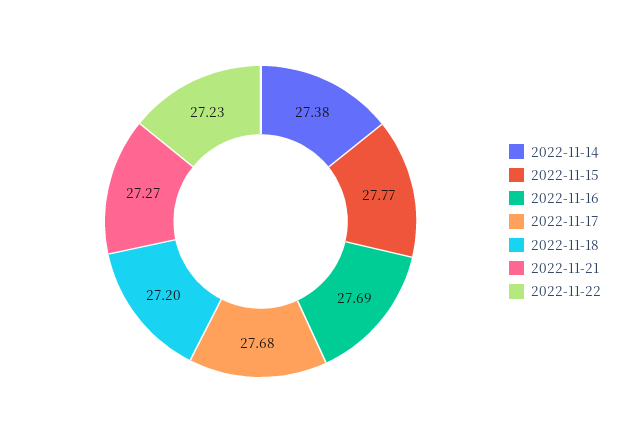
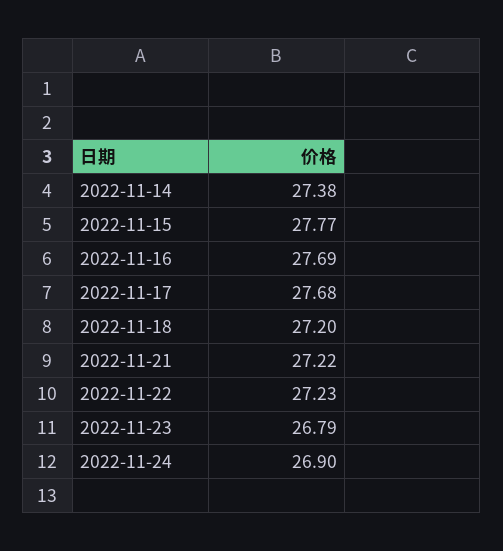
2022-11-21: 27.27 -> 27.22
2022-11-23: none -> 26.79
2022-11-24: none -> 26.9

